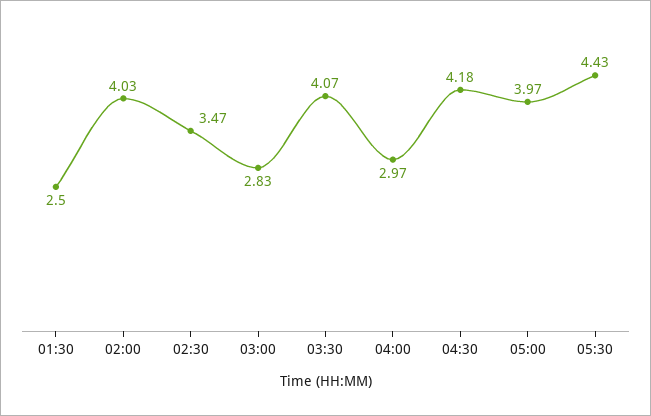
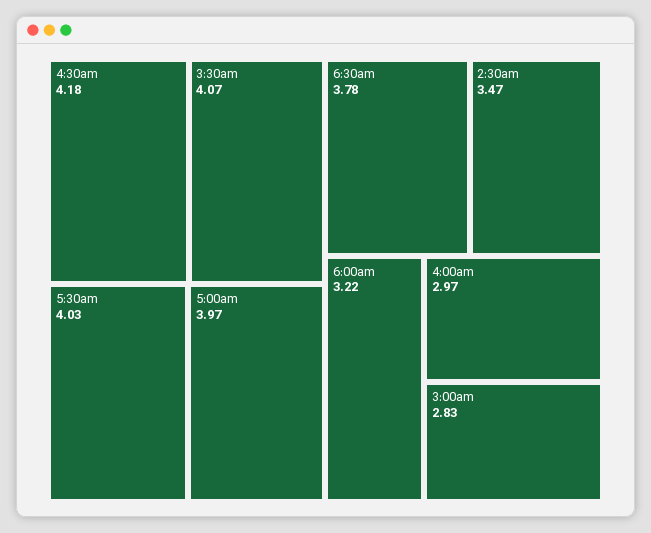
01:30: 2.5 -> none
02:00: 4.03 -> none
05:30: 4.43 -> 4.03
6:30am: none -> 3.78
6:00am: none -> 3.22

